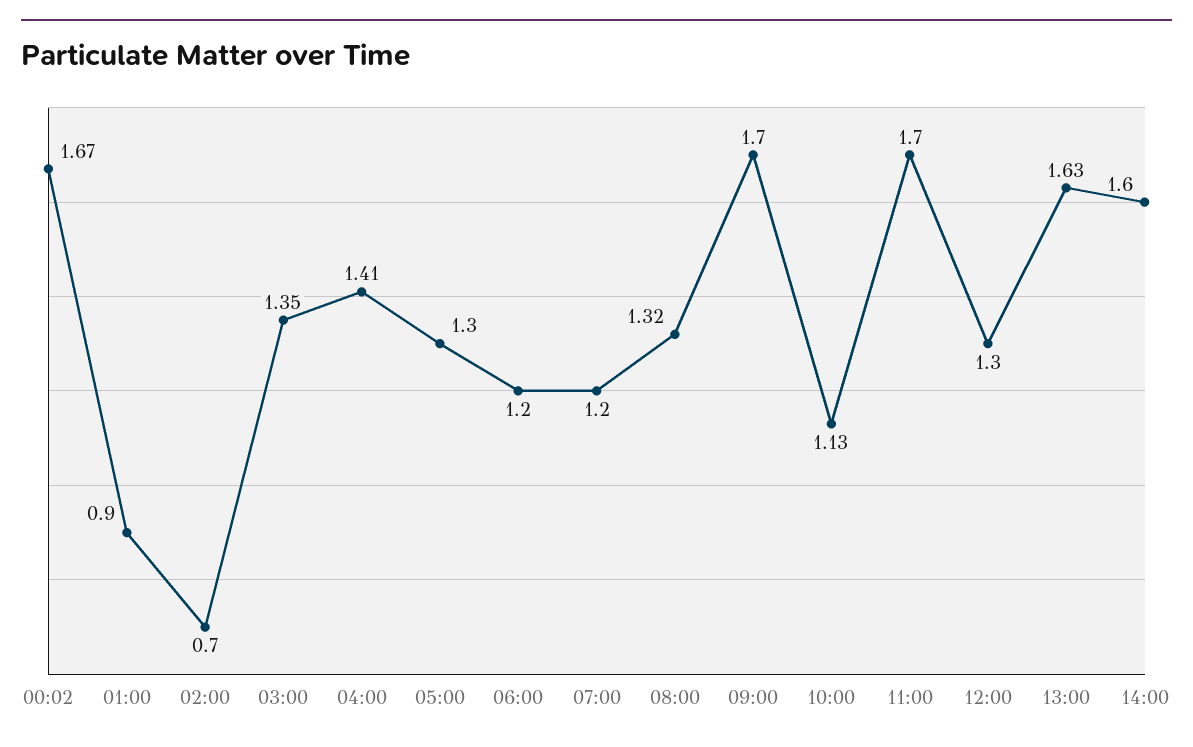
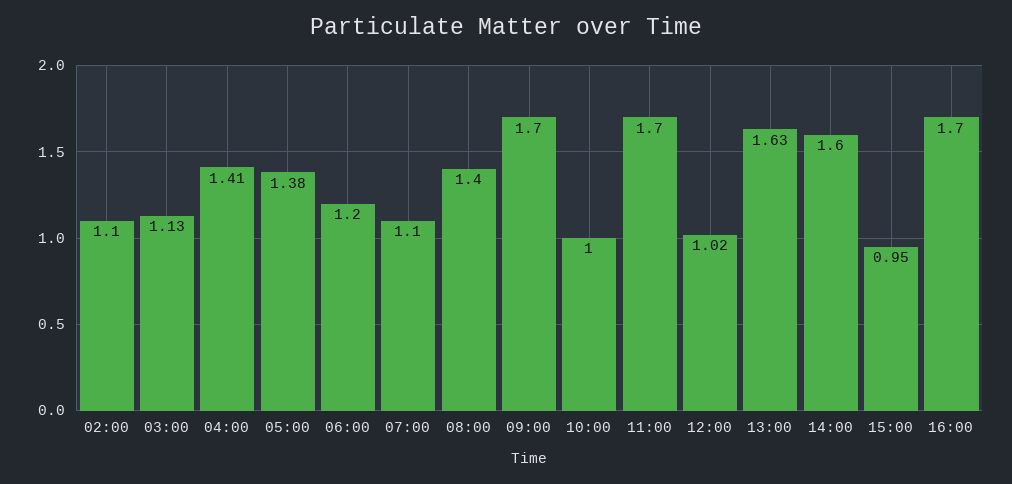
00:02: 1.67 -> none
01:00: 0.9 -> none
02:00: 0.7 -> 1.1
03:00: 1.35 -> 1.13
05:00: 1.3 -> 1.38
07:00: 1.2 -> 1.1
08:00: 1.32 -> 1.4
10:00: 1.13 -> 1
12:00: 1.3 -> 1.02
15:00: none -> 0.95
16:00: none -> 1.7

